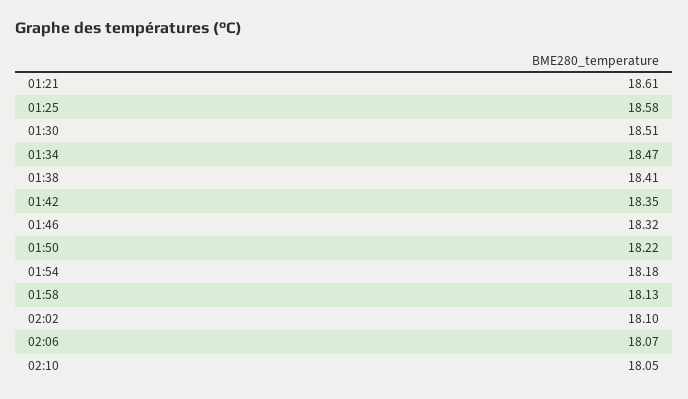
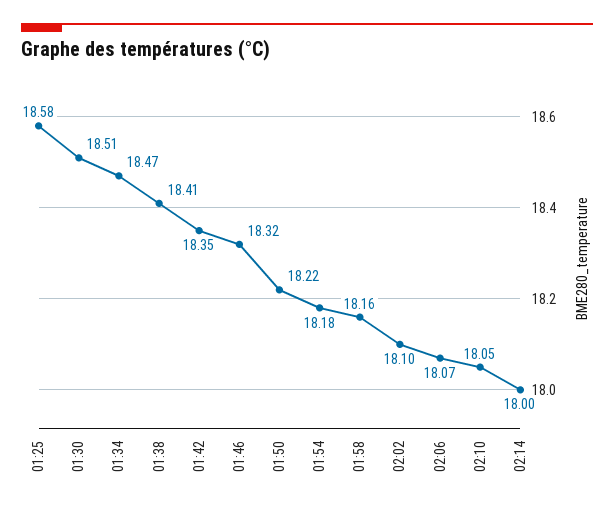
01:21: 18.61 -> none
01:58: 18.13 -> 18.16
02:14: none -> 18

